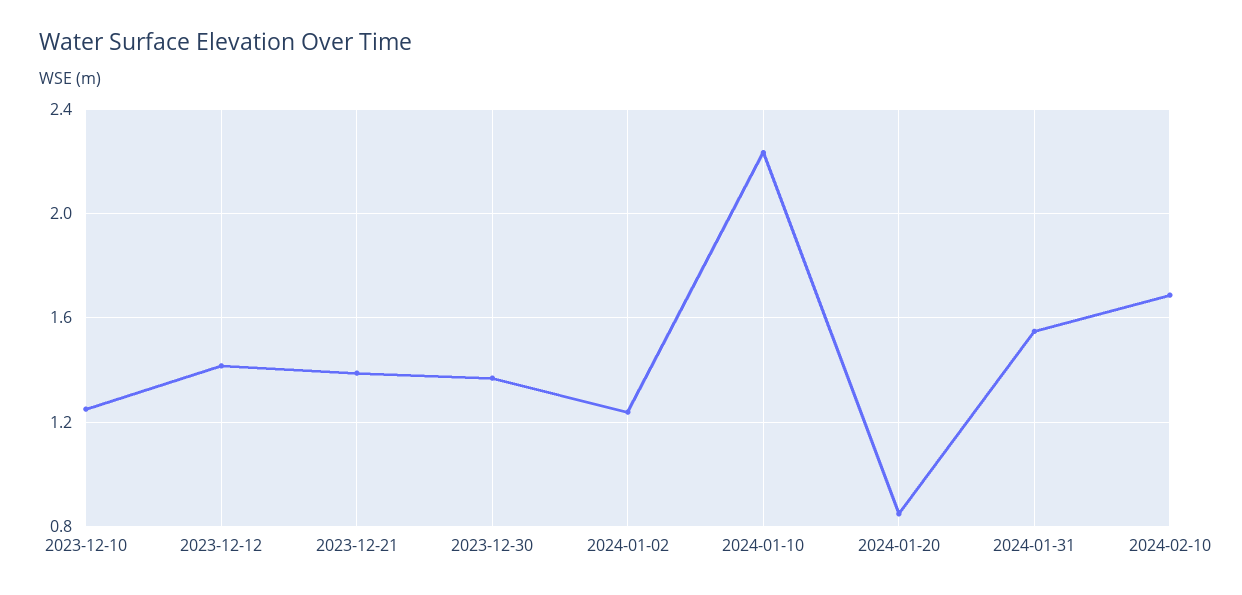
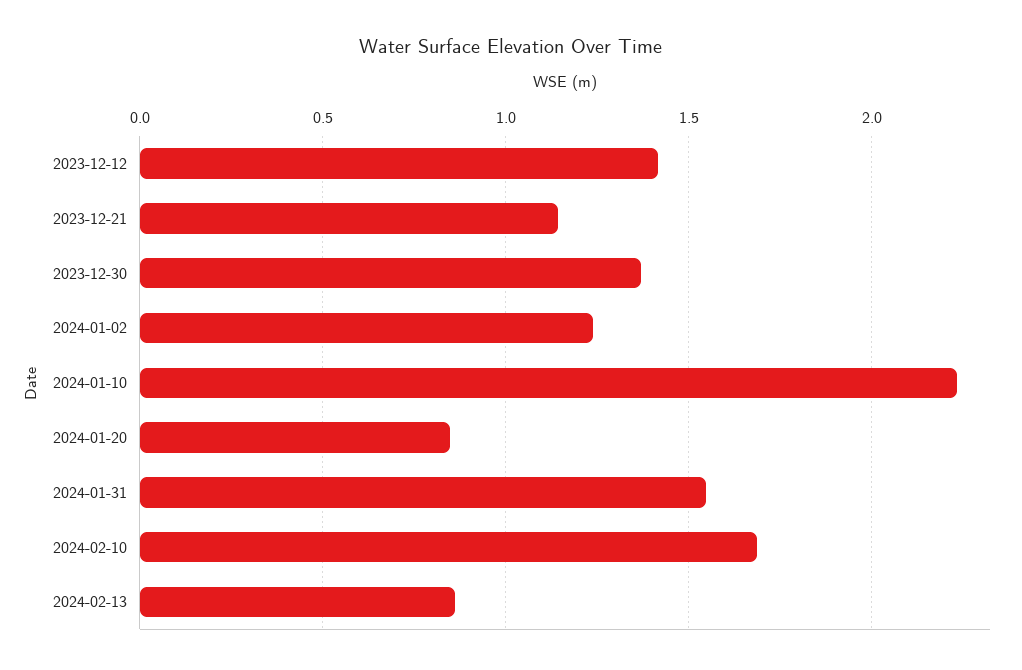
2023-12-10: 1.25 -> none
2023-12-21: 1.4 -> 1.15
2024-02-13: none -> 0.85

